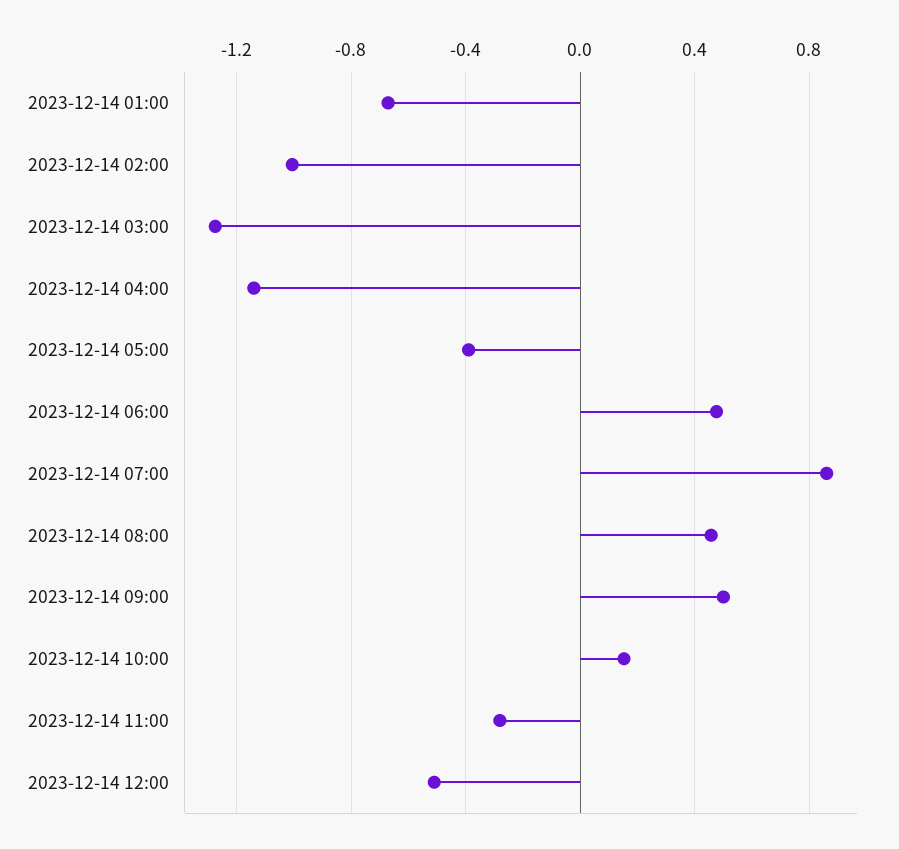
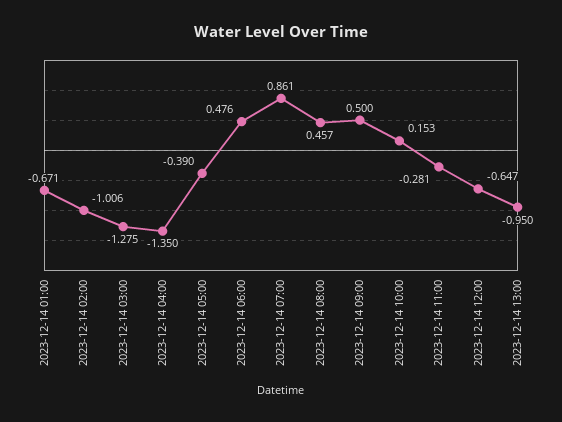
2023-12-14 04:00: -1.15 -> -1.35
2023-12-14 12:00: -0.5 -> -0.647
2023-12-14 13:00: none -> -0.95

